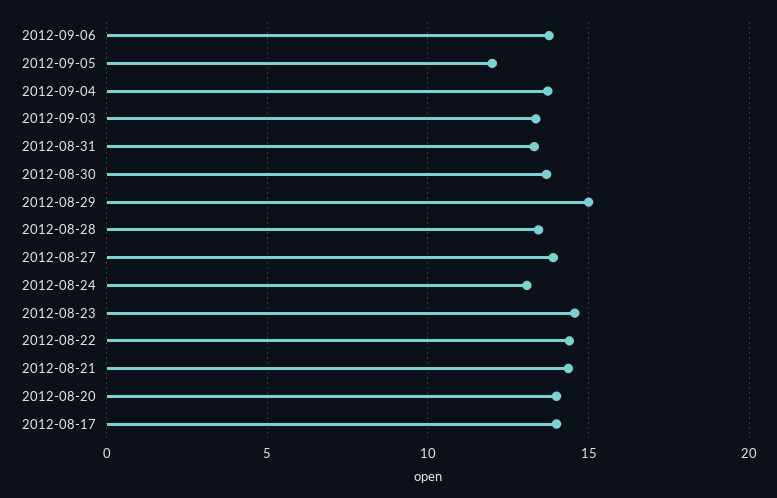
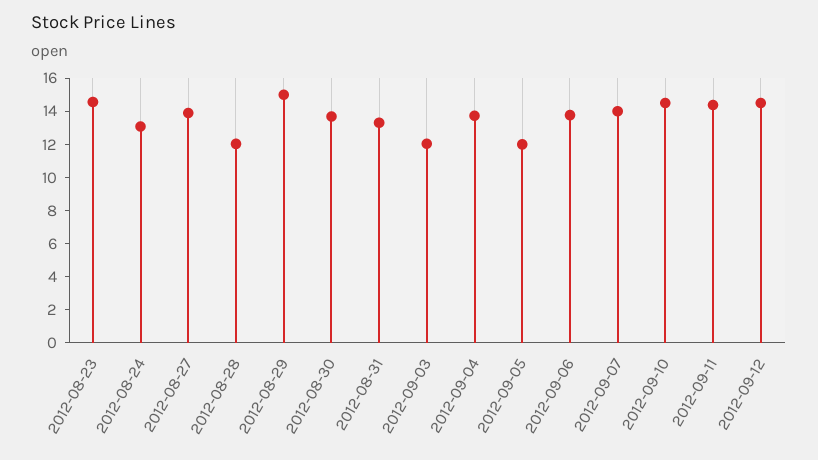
2012-09-03: 13.5 -> 12
2012-08-28: 13.5 -> 12
2012-08-22: 14.5 -> none
2012-08-21: 14.5 -> none
2012-08-20: 14 -> none
2012-08-17: 14 -> none
2012-09-07: none -> 14
2012-09-10: none -> 14.5
2012-09-11: none -> 14.5
2012-09-12: none -> 14.5

